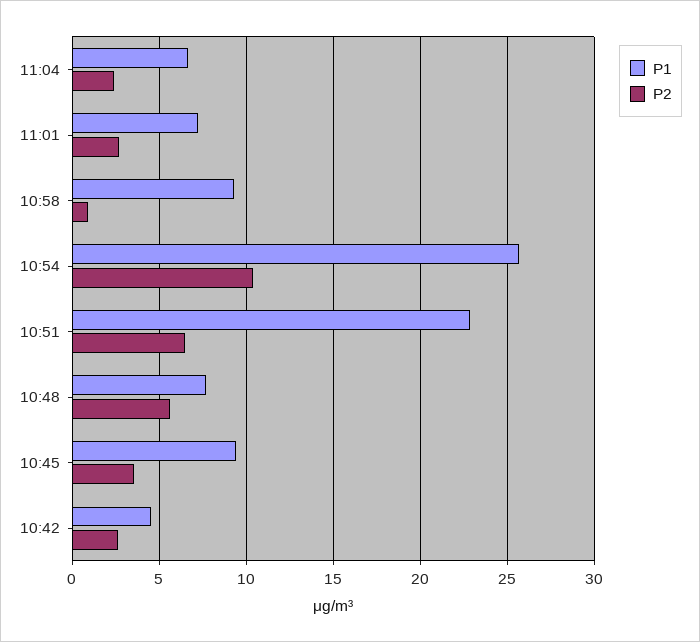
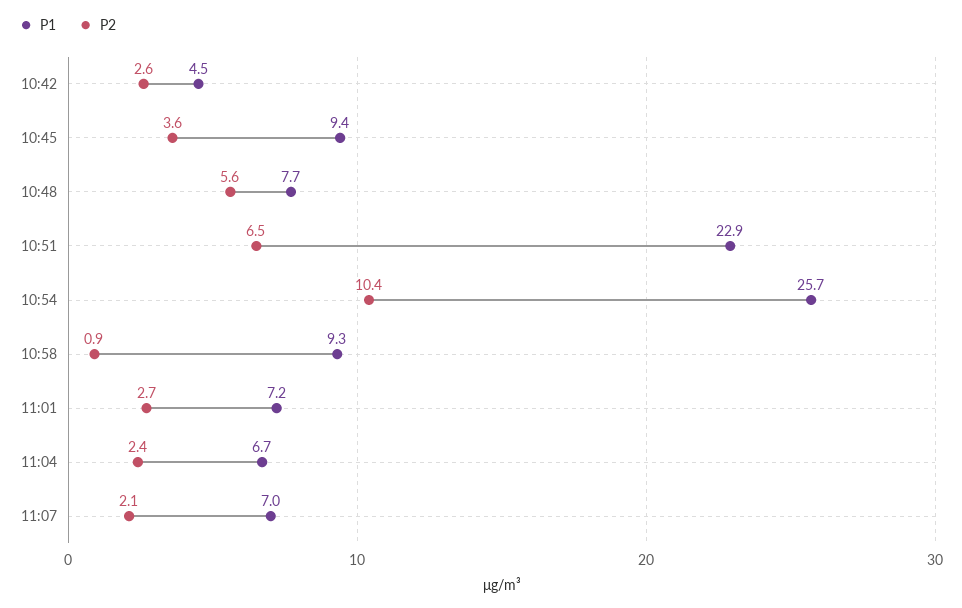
P1, 11:07: none -> 7
P2, 11:07: none -> 2.1

